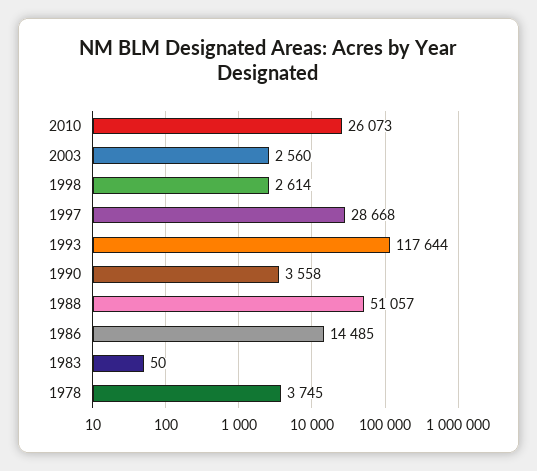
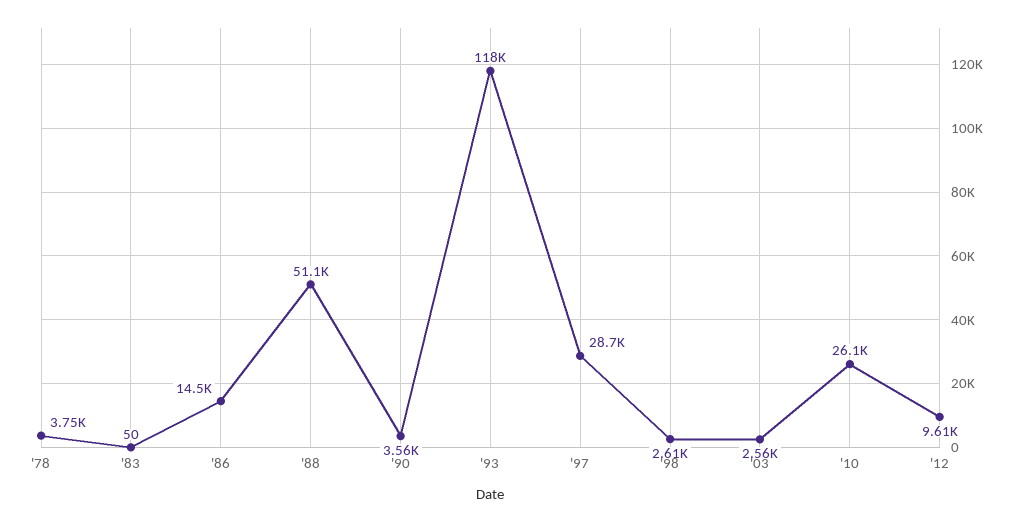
'12: none -> 9610

